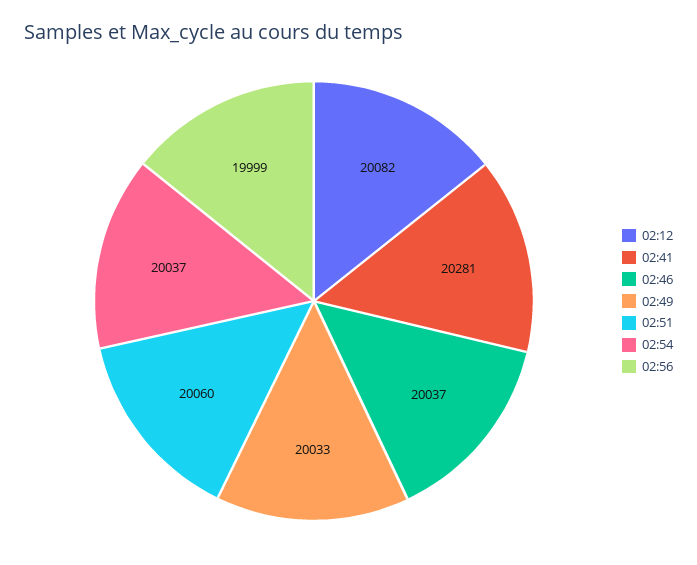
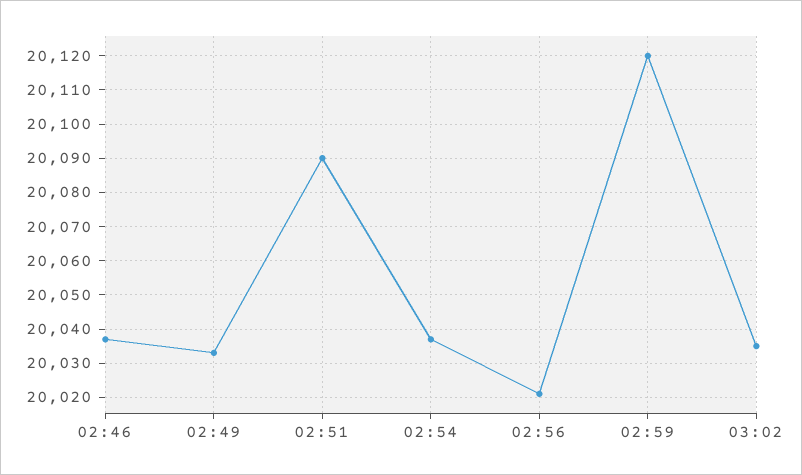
02:12: 20082 -> none
02:41: 20281 -> none
02:51: 20060 -> 20090
02:56: 19999 -> 20020
02:59: none -> 20120
03:02: none -> 20035

